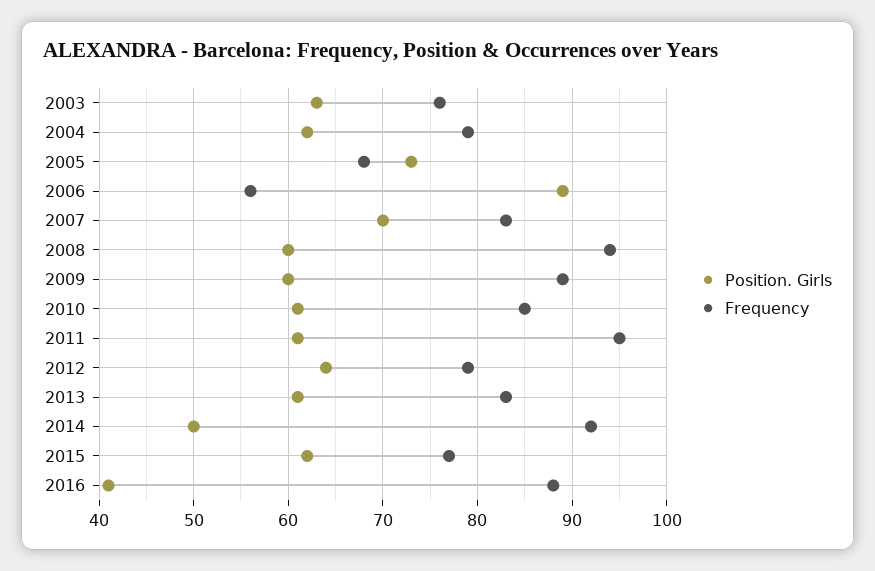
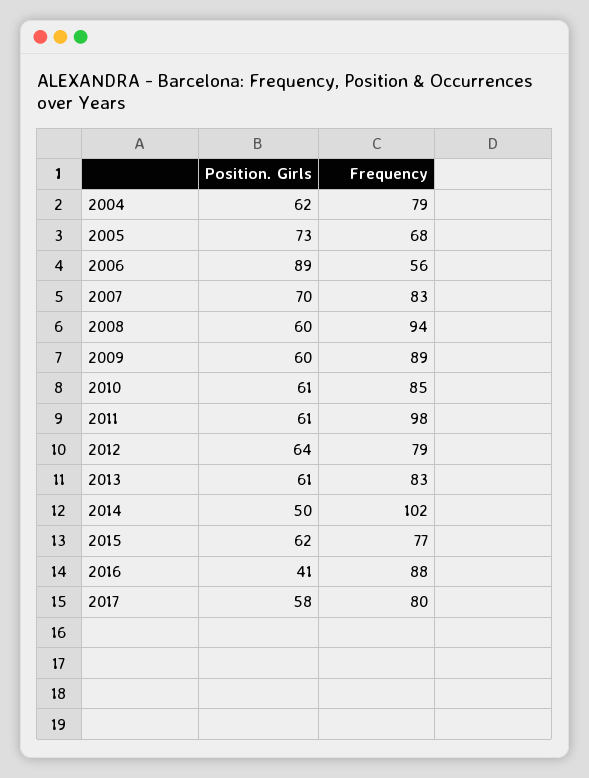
Position. Girls, 2003: 63 -> none
Frequency, 2003: 76 -> none
Frequency, 2011: 95 -> 98
Frequency, 2014: 92 -> 102
Position. Girls, 2017: none -> 58
Frequency, 2017: none -> 80

